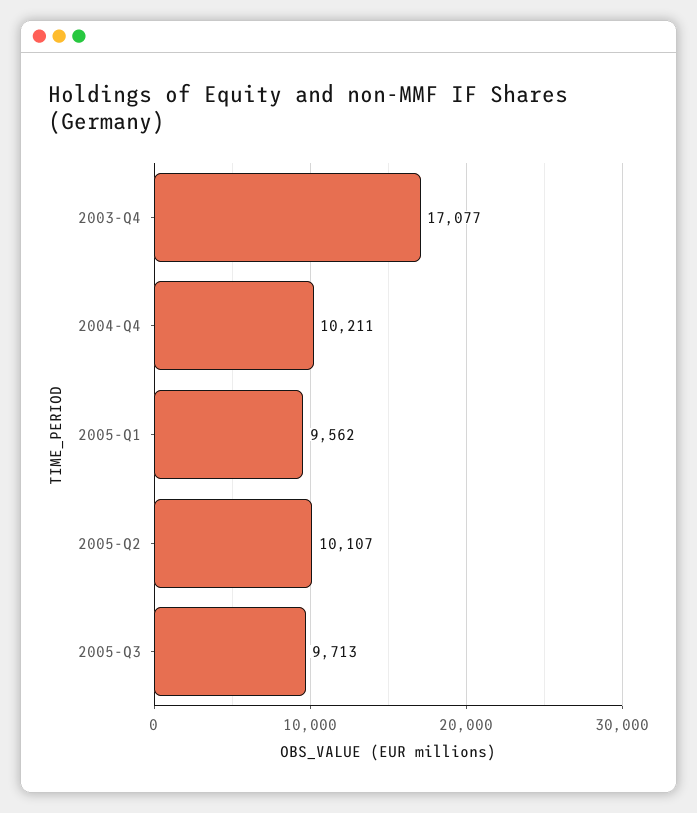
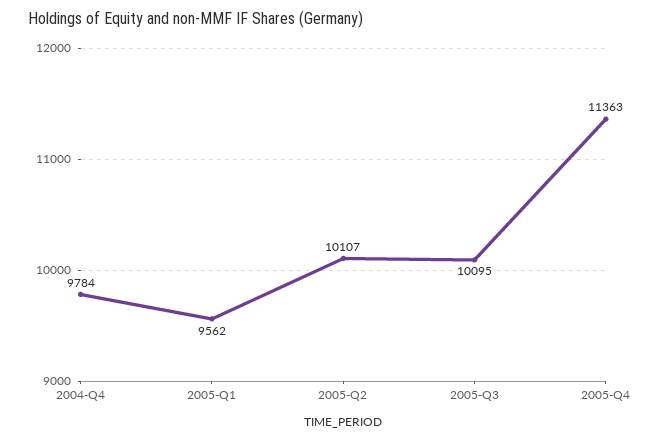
2003-Q4: 17077 -> none
2004-Q4: 10211 -> 9784
2005-Q3: 9713 -> 10095
2005-Q4: none -> 11363

